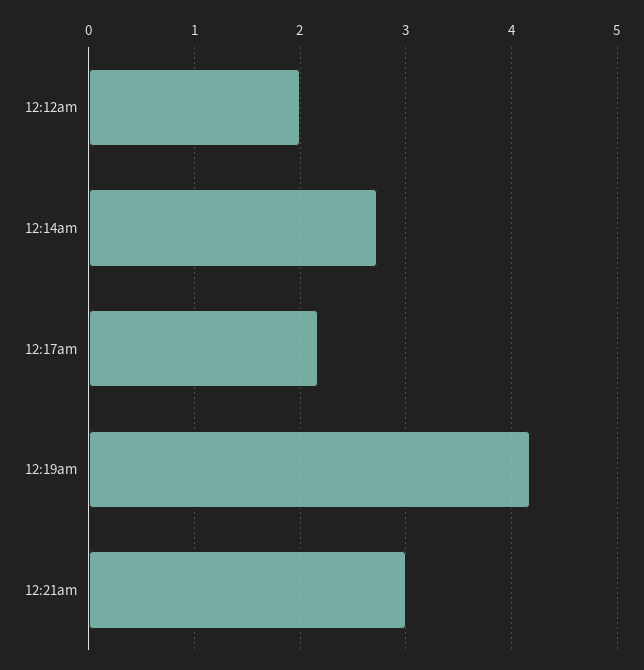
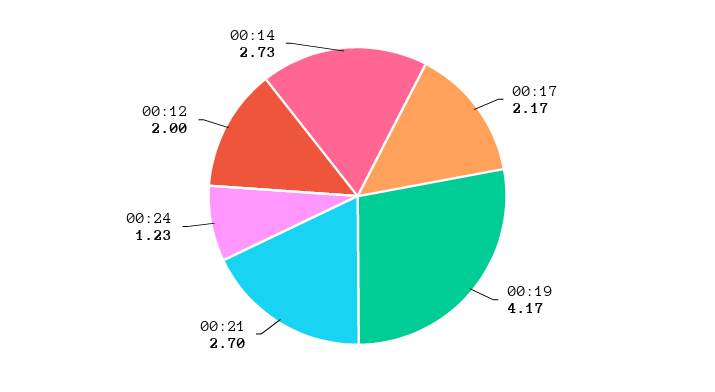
12:21am: 3 -> 2.7
00:24: none -> 1.23

